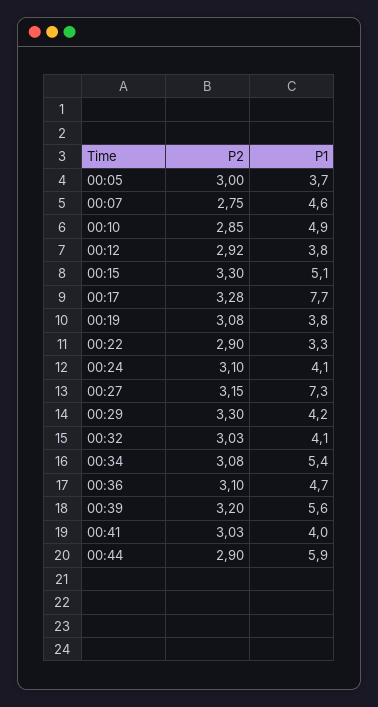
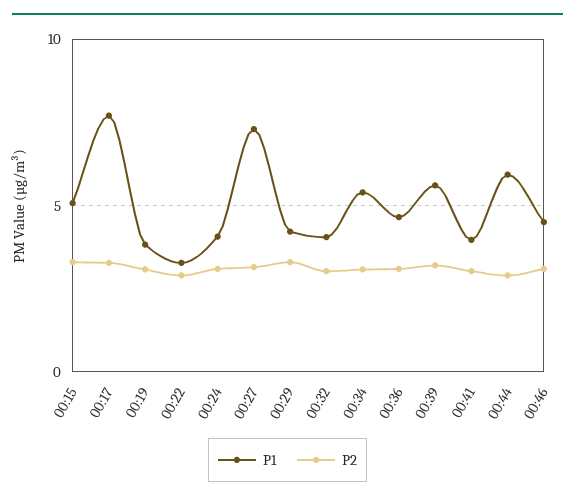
P2, 00:05: 3 -> none
P1, 00:05: 3.7 -> none
P2, 00:07: 2.75 -> none
P1, 00:07: 4.6 -> none
P2, 00:10: 2.85 -> none
P1, 00:10: 4.9 -> none
P2, 00:12: 2.92 -> none
P1, 00:12: 3.8 -> none
P1, 00:46: none -> 4.5
P2, 00:46: none -> 3

